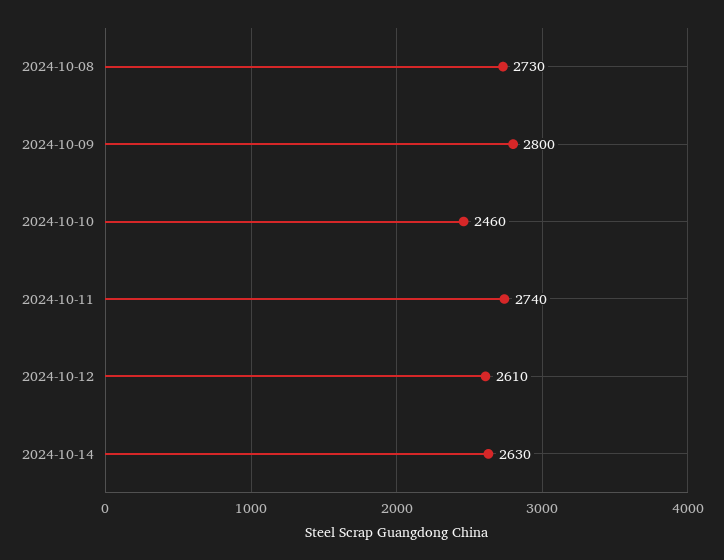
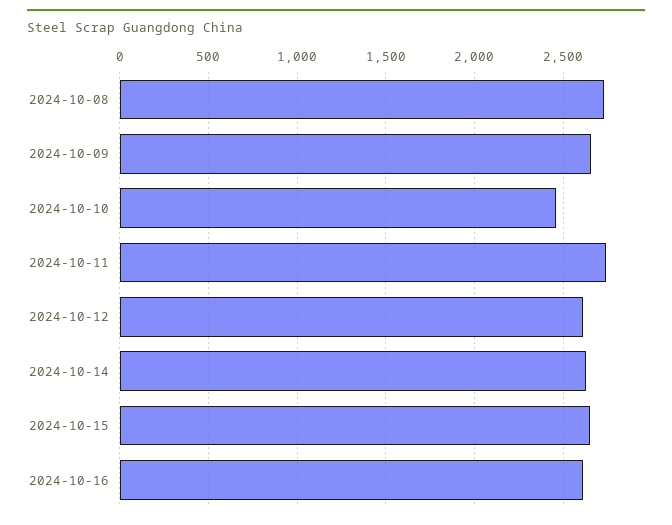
2024-10-09: 2800 -> 2650
2024-10-15: none -> 2650
2024-10-16: none -> 2600

